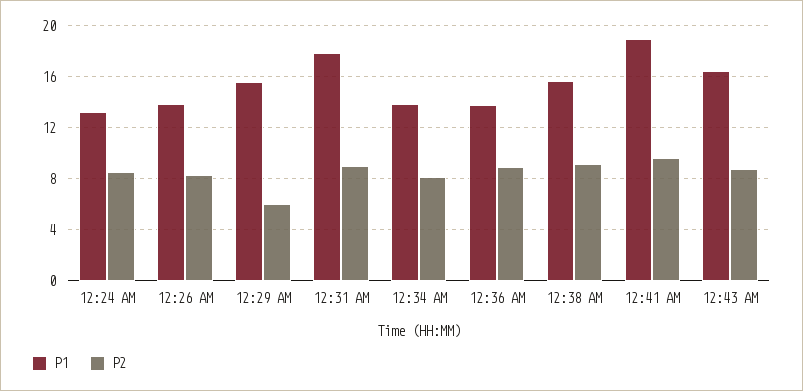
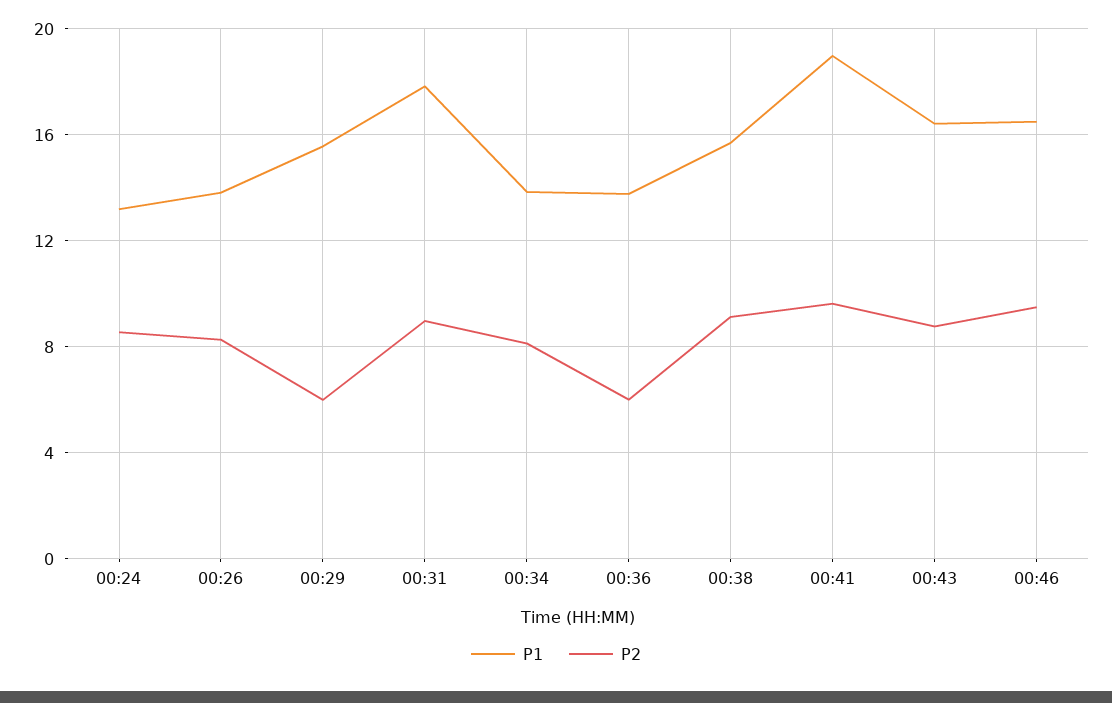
P2, 12:36 AM: 9 -> 6
P1, 00:46: none -> 16.5
P2, 00:46: none -> 9.5

